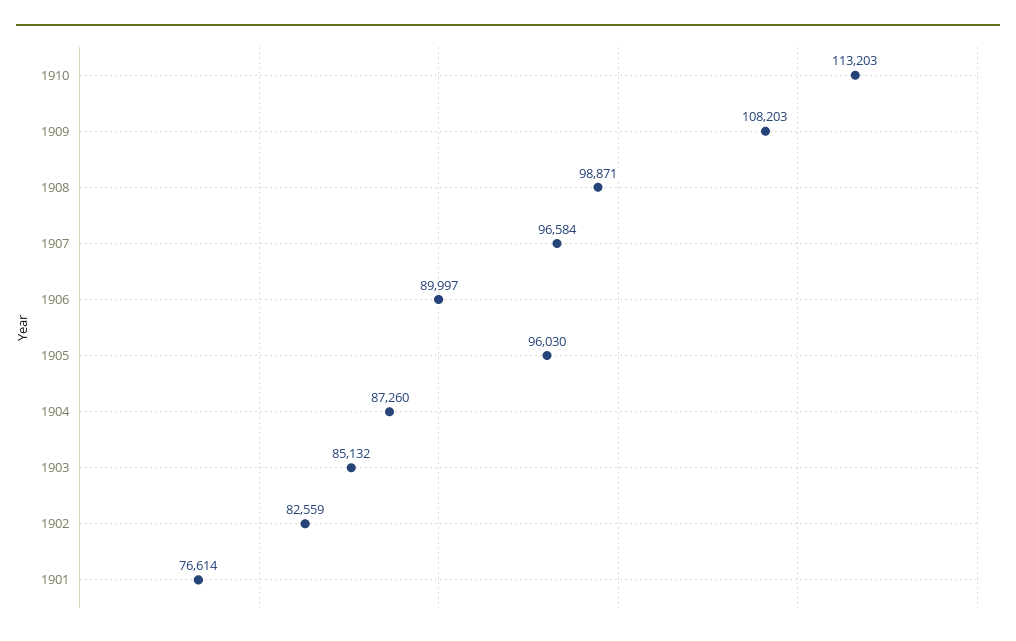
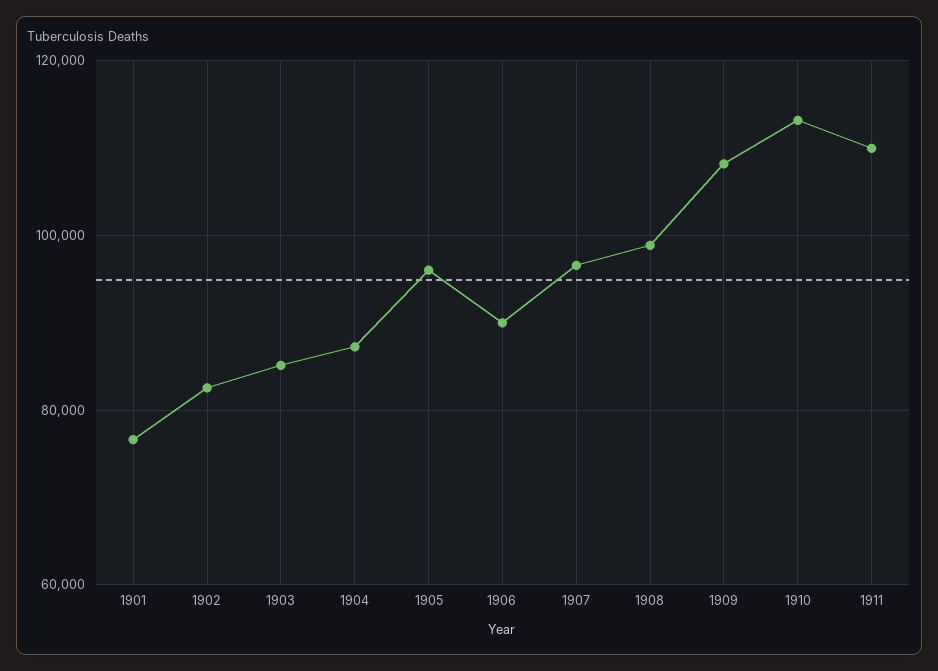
1911: none -> 110000

